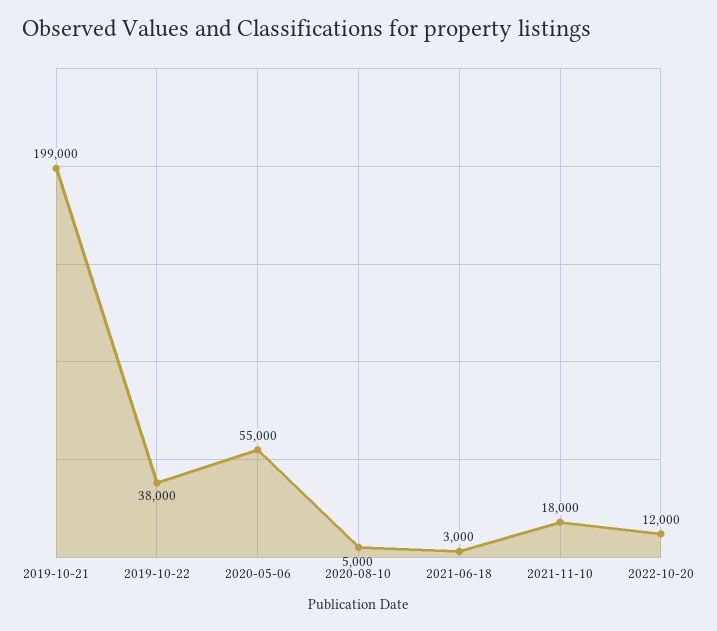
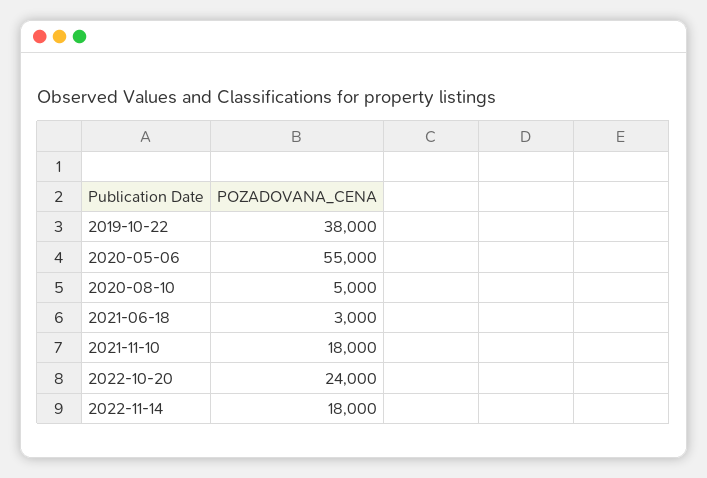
2019-10-21: 199000 -> none
2022-10-20: 12000 -> 24000
2022-11-14: none -> 18000

